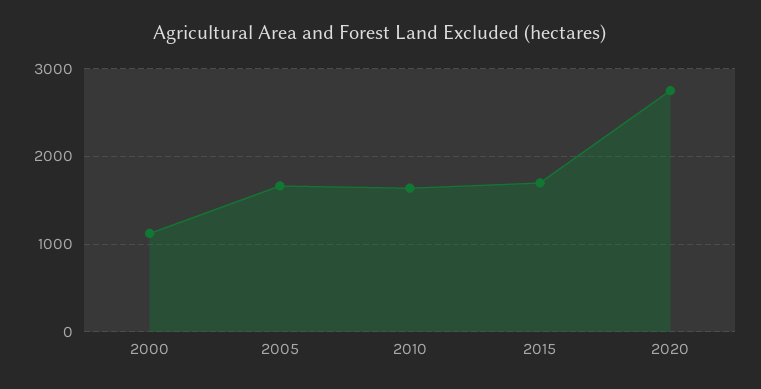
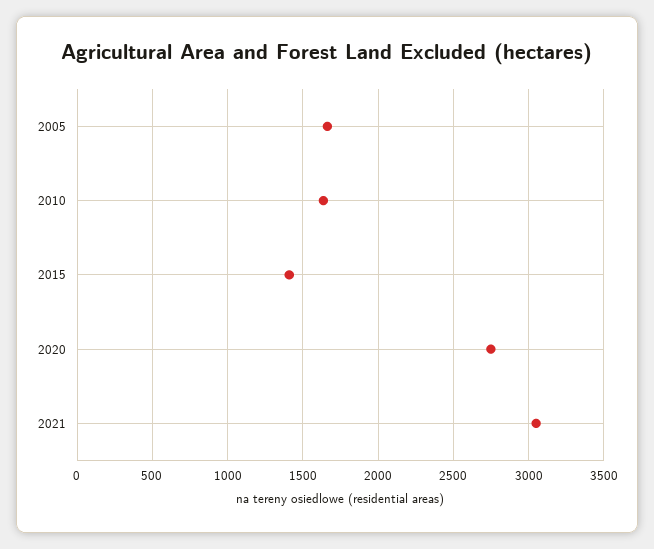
2000: 1100 -> none
2015: 1700 -> 1400
2021: none -> 3050

